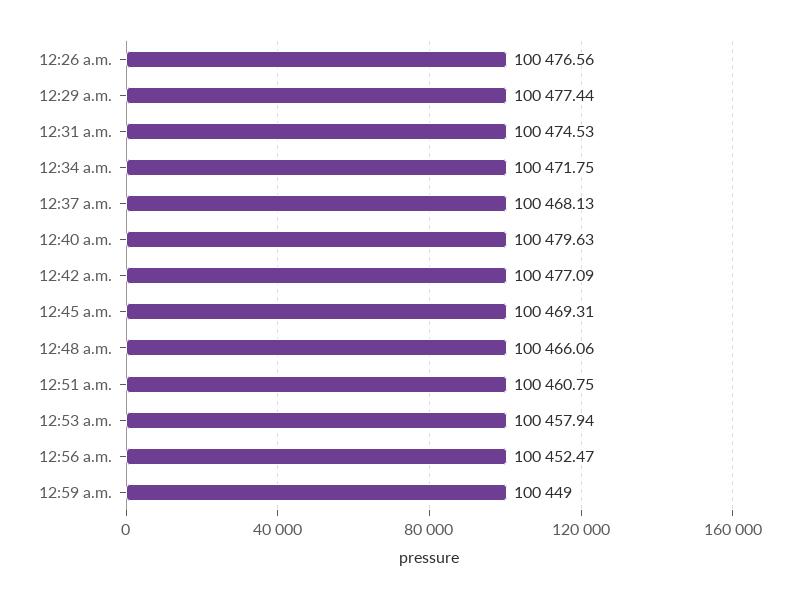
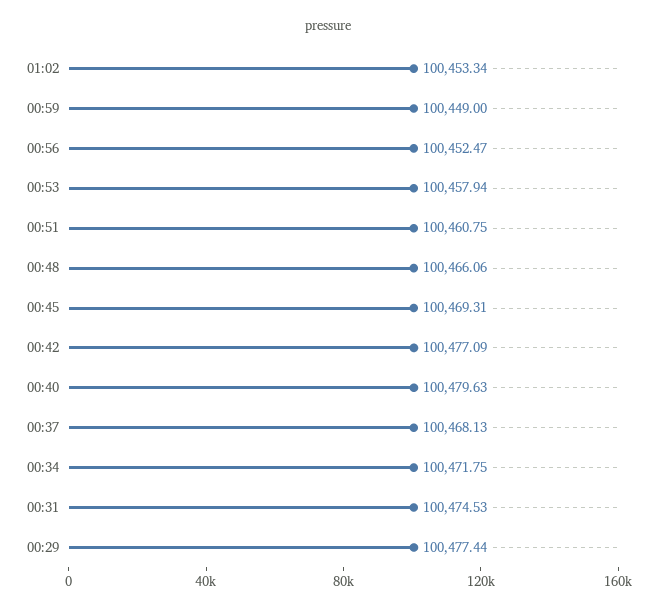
12:26 a.m.: 100476.56 -> none
01:02: none -> 100453.34

